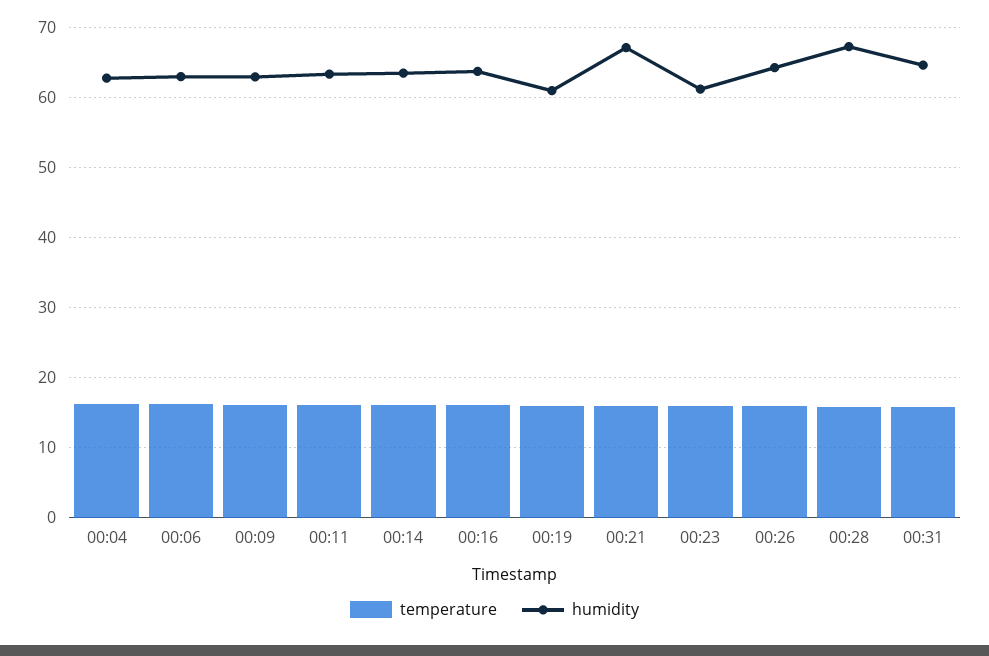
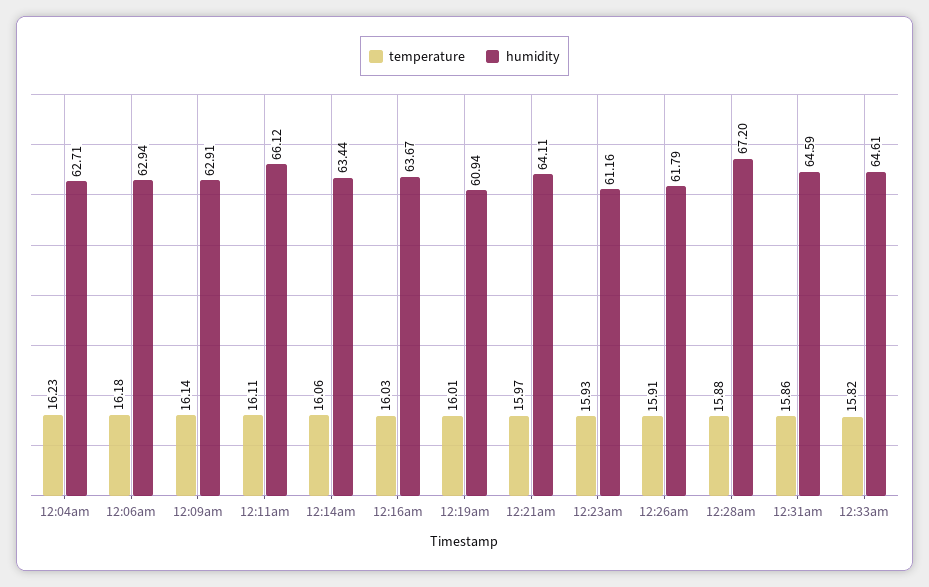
humidity, 00:11: 63 -> 66.12
humidity, 00:21: 67 -> 64.11
humidity, 00:26: 64 -> 61.79
temperature, 12:33am: none -> 15.82
humidity, 12:33am: none -> 64.61

